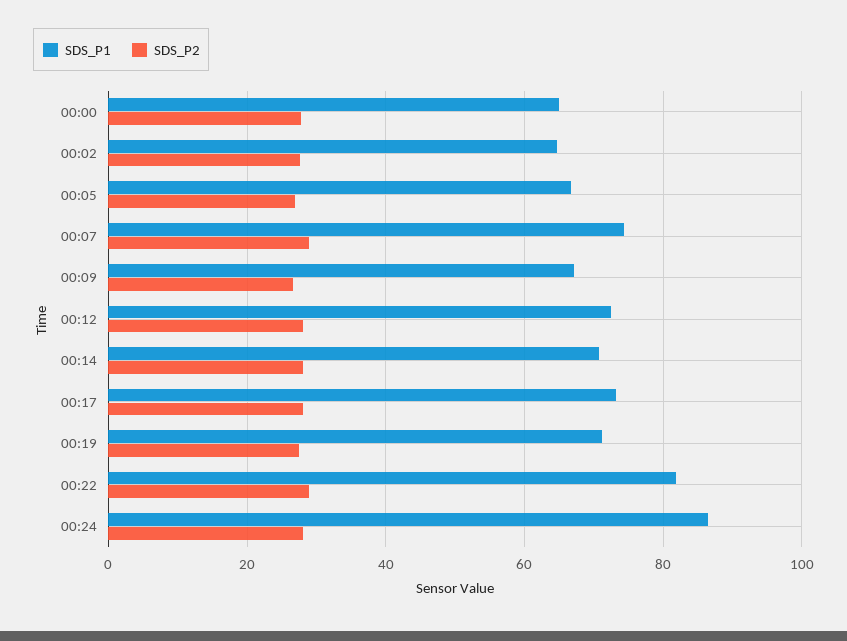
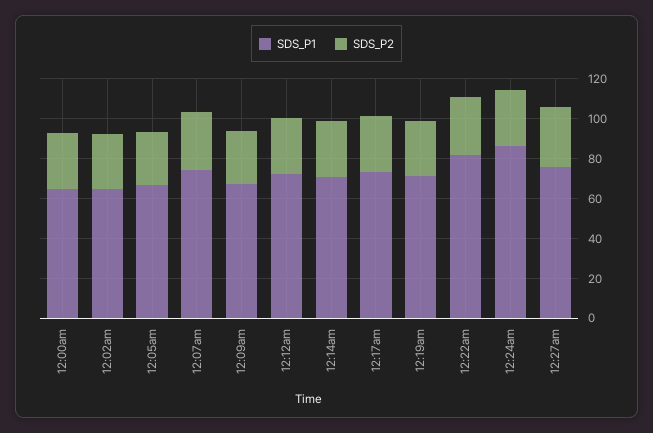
SDS_P1, 12:27am: none -> 75
SDS_P2, 12:27am: none -> 30

